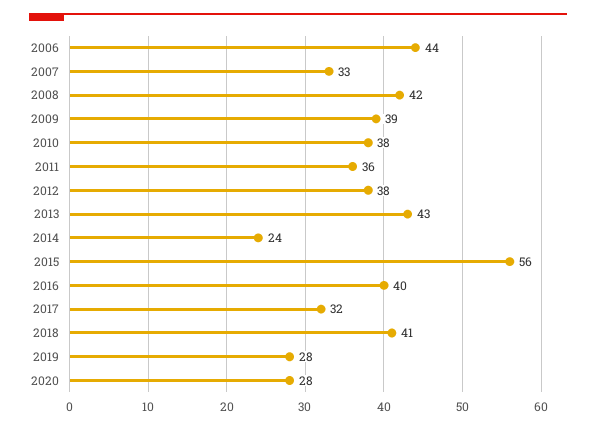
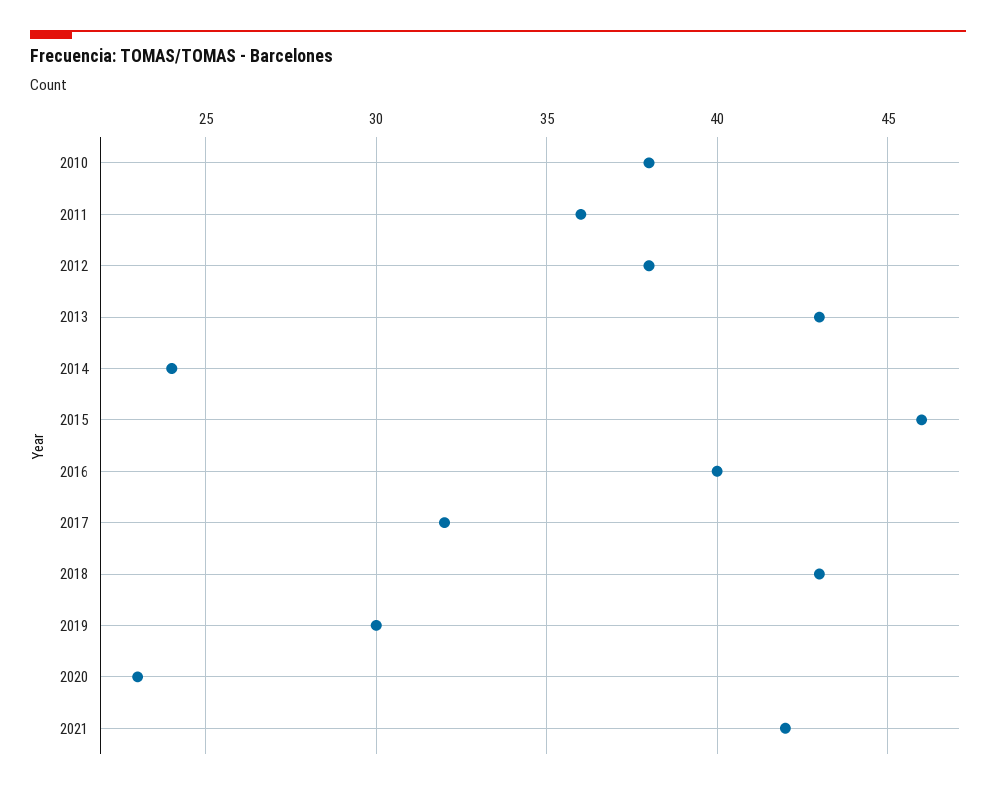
2006: 44 -> none
2007: 33 -> none
2008: 42 -> none
2009: 39 -> none
2015: 56 -> 46
2018: 41 -> 43
2019: 28 -> 30
2020: 28 -> 23
2021: none -> 42

